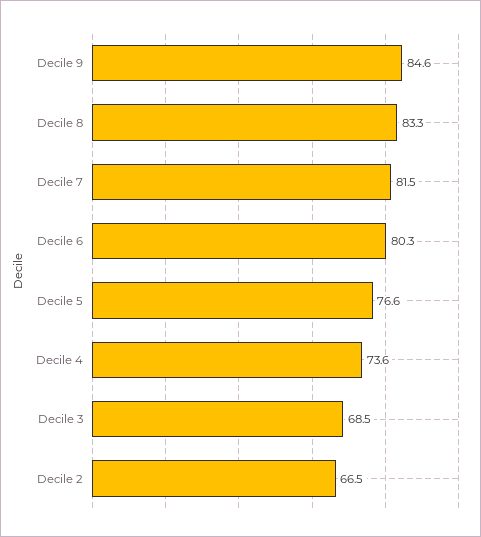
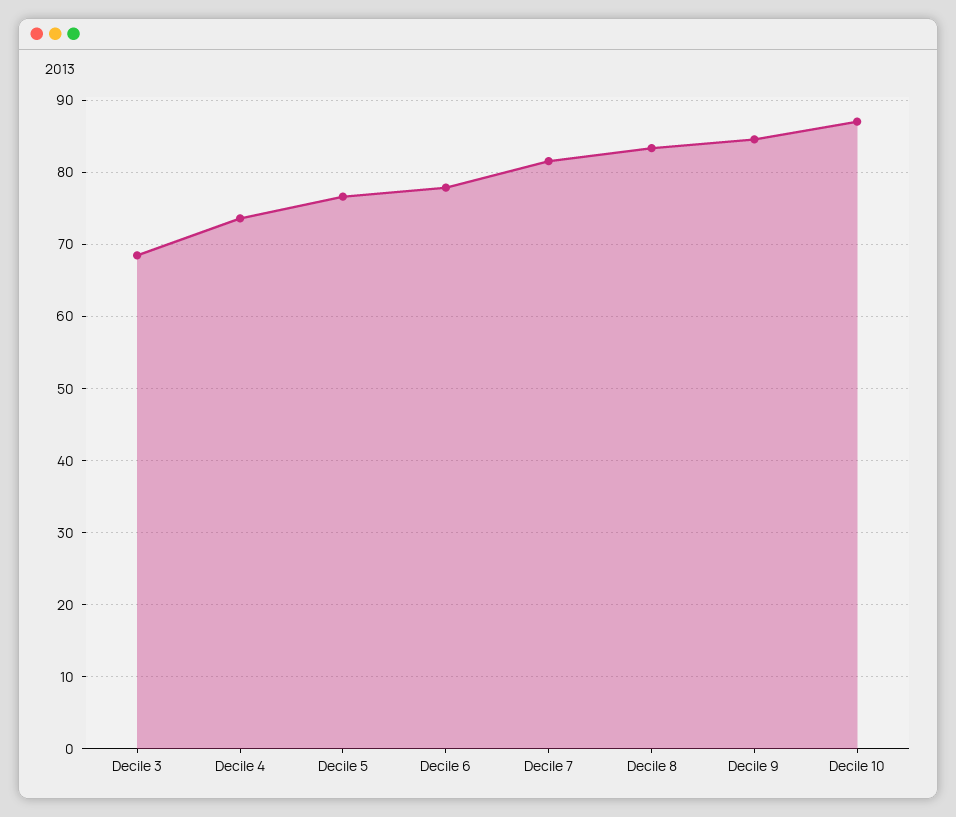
Decile 6: 80.3 -> 78
Decile 2: 66.5 -> none
Decile 10: none -> 87

